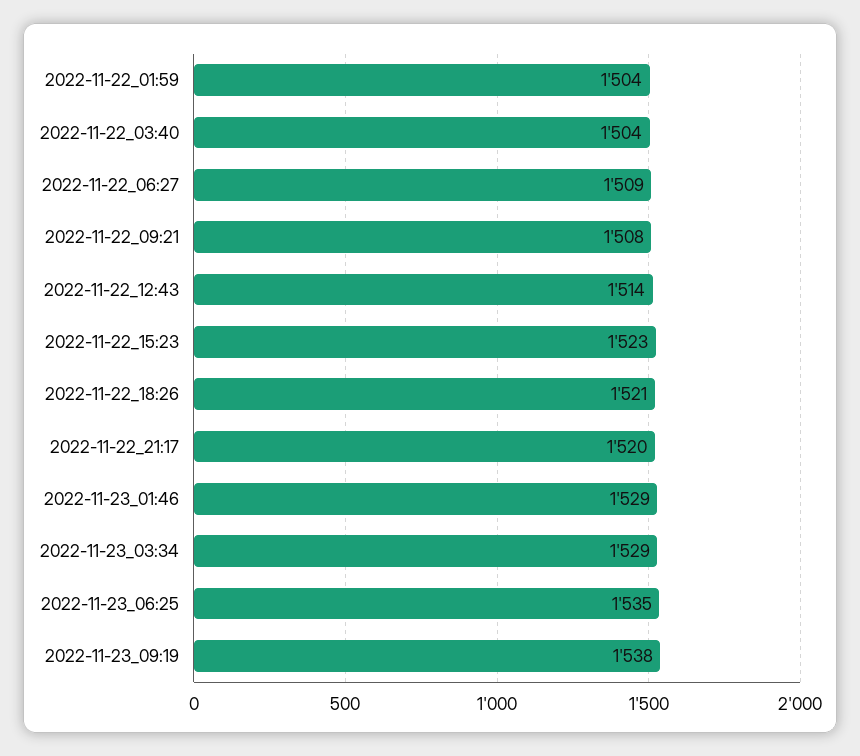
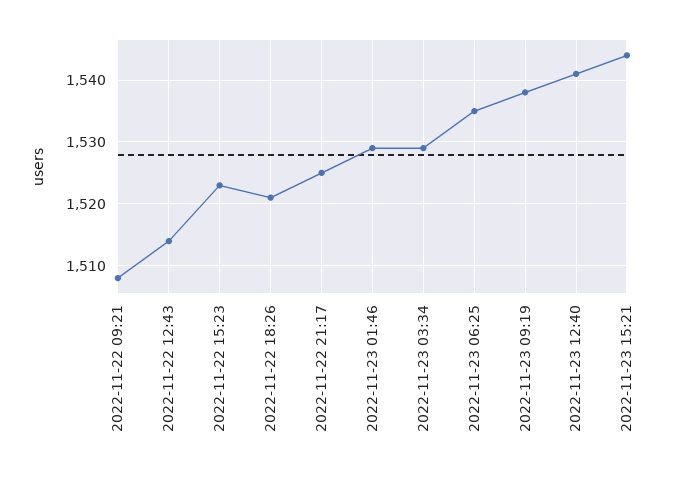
2022-11-22_01:59: 1504 -> none
2022-11-22_03:40: 1504 -> none
2022-11-22_06:27: 1509 -> none
2022-11-22_21:17: 1520 -> 1525
2022-11-23 12:40: none -> 1541
2022-11-23 15:21: none -> 1544

